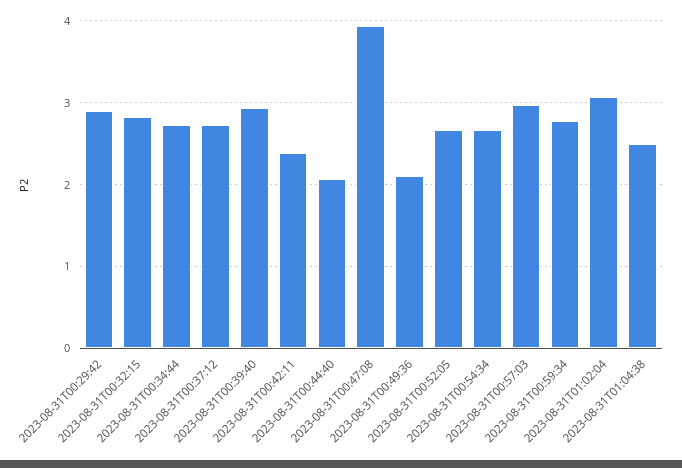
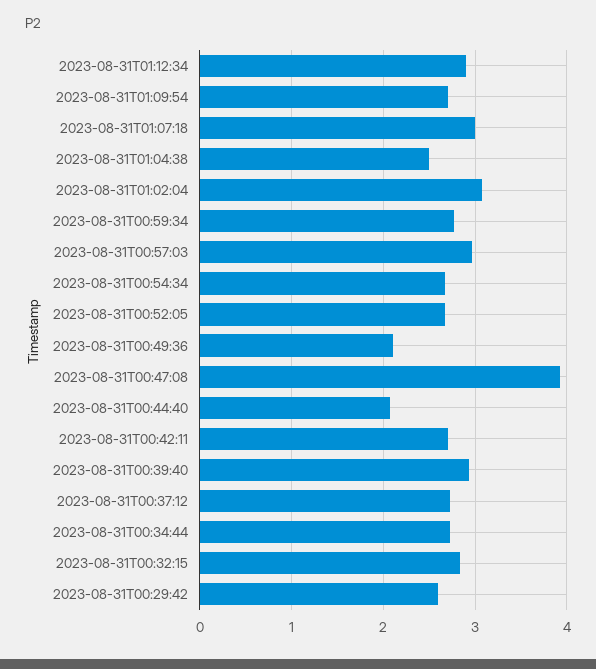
2023-08-31T00:29:42: 2.9 -> 2.6
2023-08-31T00:42:11: 2.4 -> 2.7
2023-08-31T01:12:34: none -> 2.9
2023-08-31T01:09:54: none -> 2.7
2023-08-31T01:07:18: none -> 3

